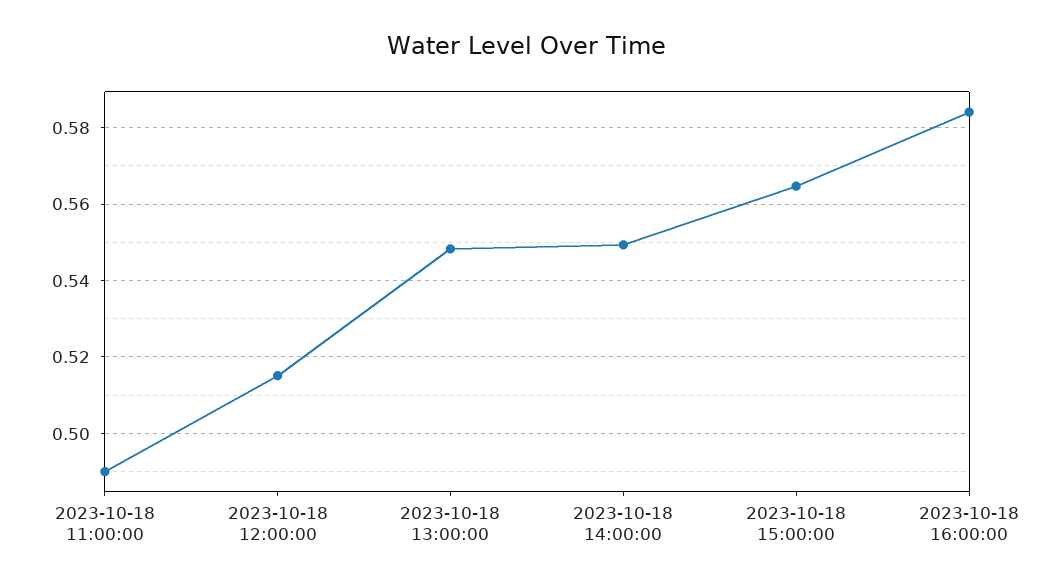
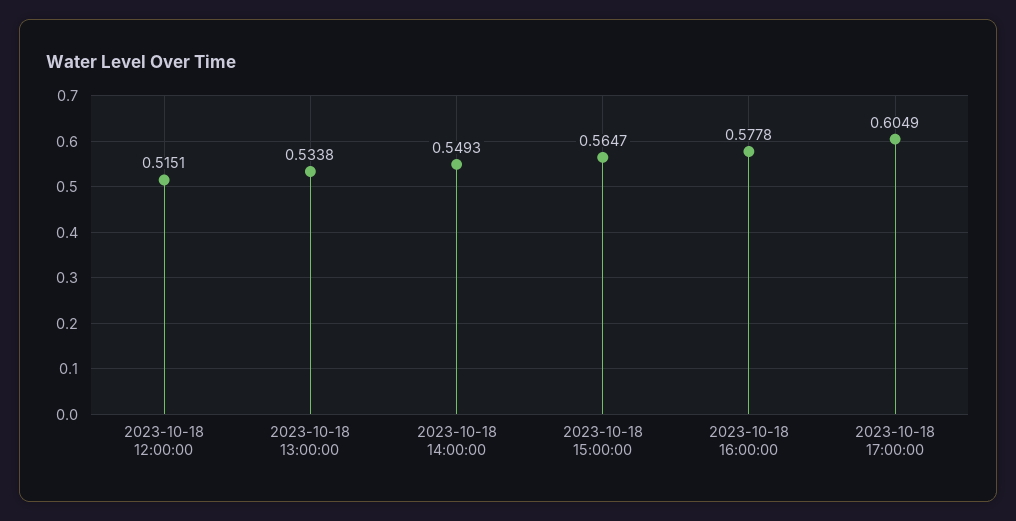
2023-10-18 11:00:00: 0.49 -> none
2023-10-18 13:00:00: 0.548 -> 0.5338
2023-10-18 16:00:00: 0.584 -> 0.5778
2023-10-18 17:00:00: none -> 0.6049

